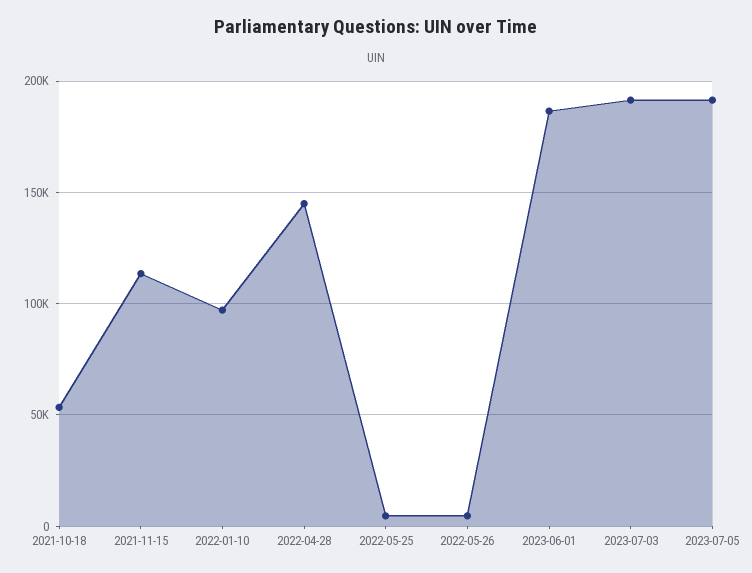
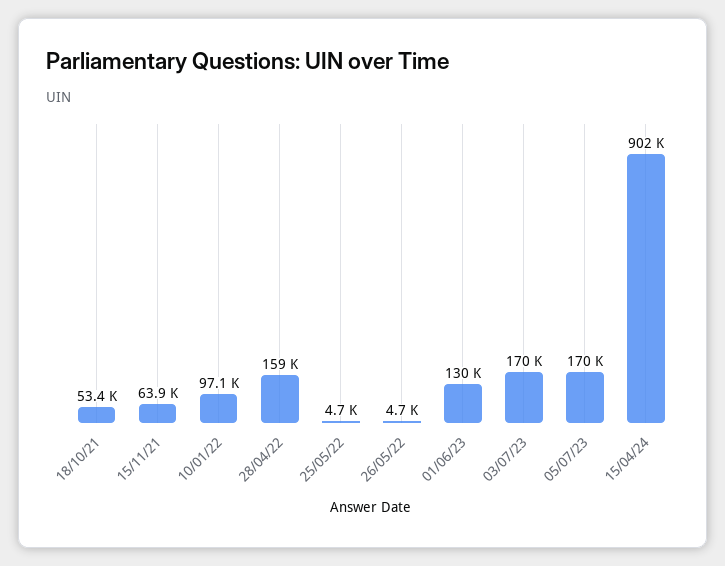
2021-11-15: 115000 -> 63900
2022-04-28: 145000 -> 159000
2023-06-01: 185000 -> 130000
2023-07-03: 190000 -> 170000
2023-07-05: 190000 -> 170000
15/04/24: none -> 902000

